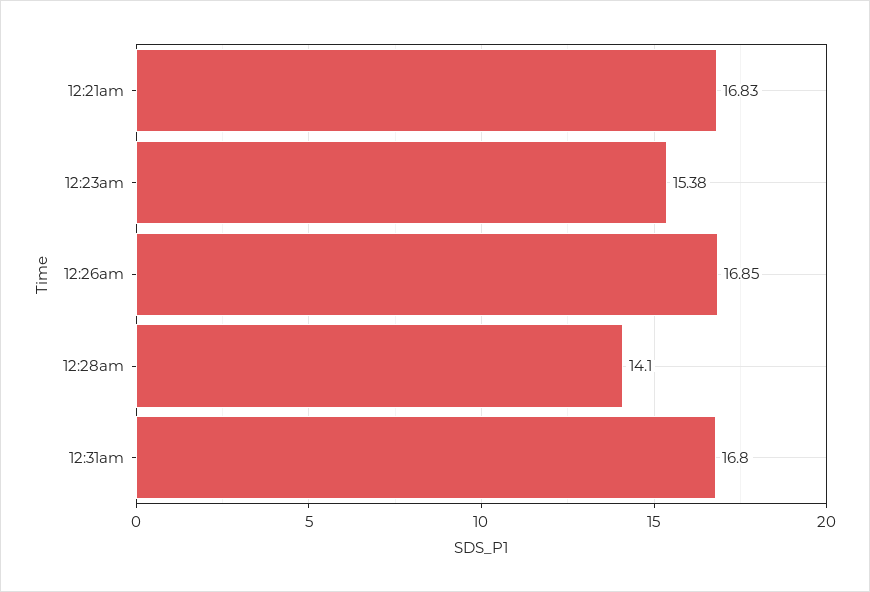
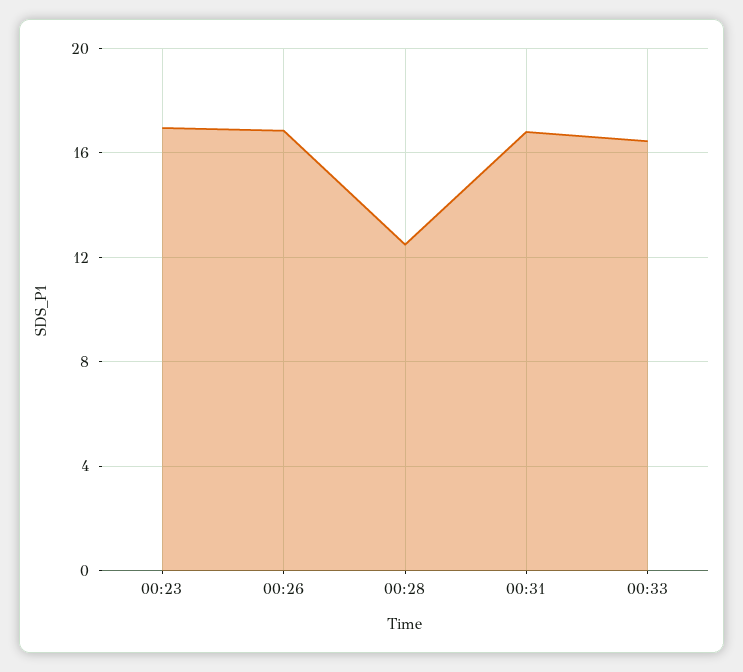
12:21am: 16.83 -> none
12:23am: 15.38 -> 17
12:28am: 14.1 -> 12.5
00:33: none -> 16.5

